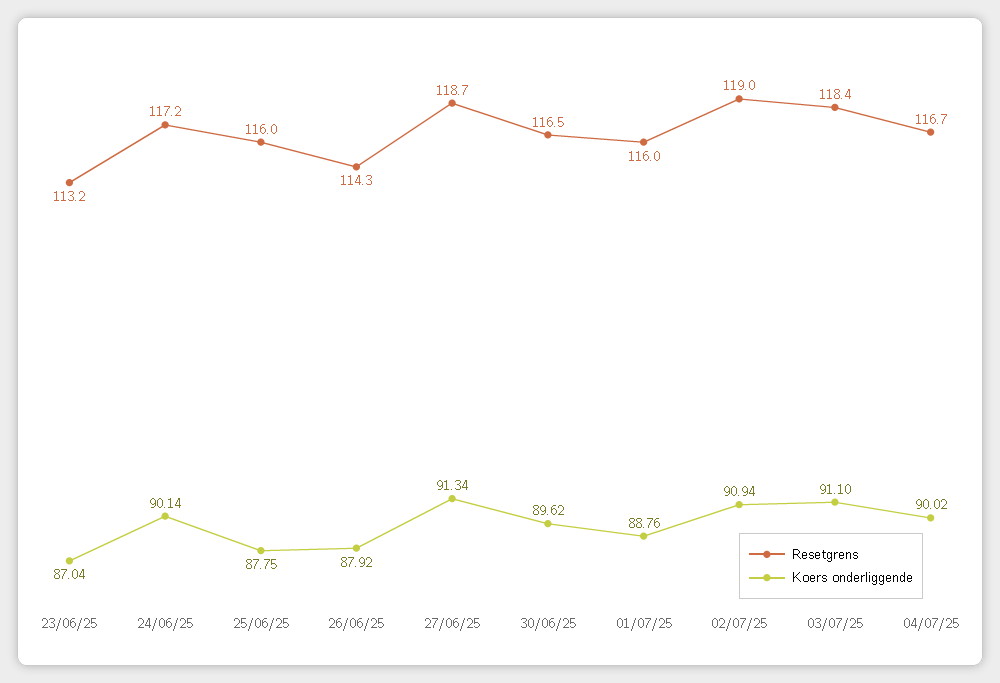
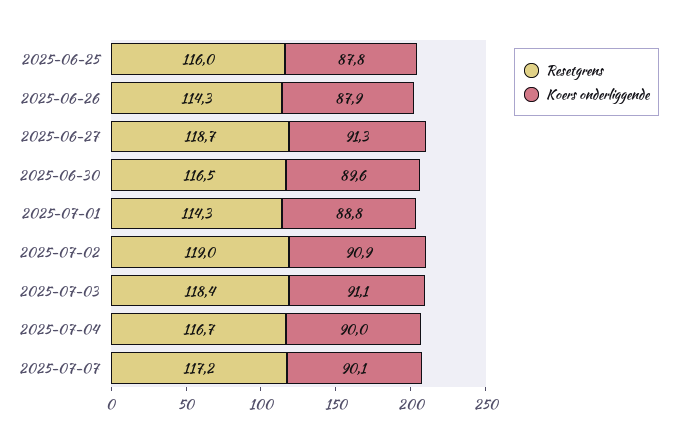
Resetgrens, 23/06/25: 113.2 -> none
Koers onderliggende, 23/06/25: 87.04 -> none
Resetgrens, 24/06/25: 117.2 -> none
Koers onderliggende, 24/06/25: 90.14 -> none
Resetgrens, 01/07/25: 116 -> 114.3
Resetgrens, 2025-07-07: none -> 117.2
Koers onderliggende, 2025-07-07: none -> 90.1

